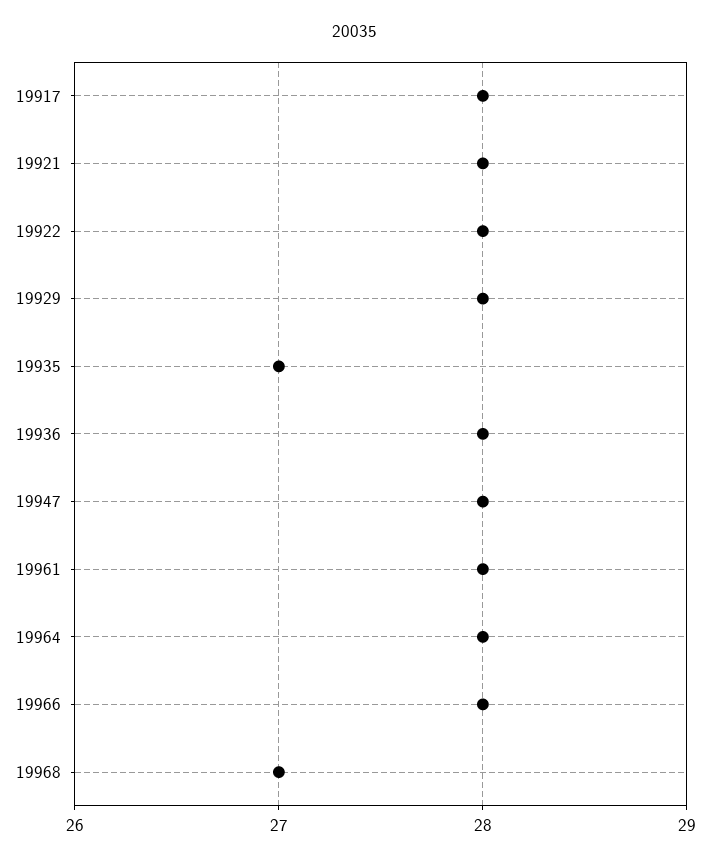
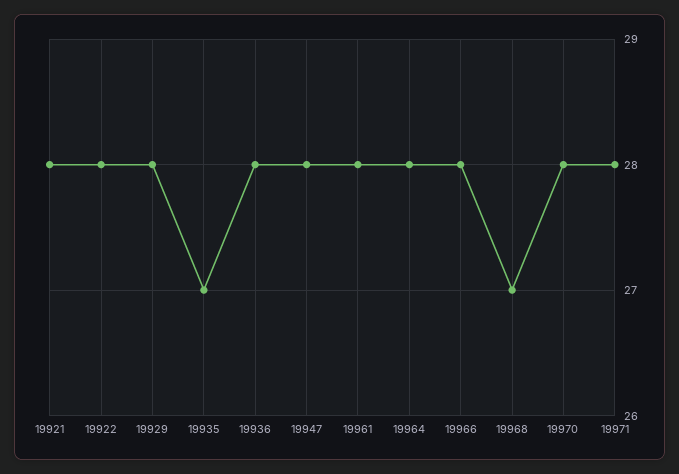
19917: 28 -> none
19970: none -> 28
19971: none -> 28

